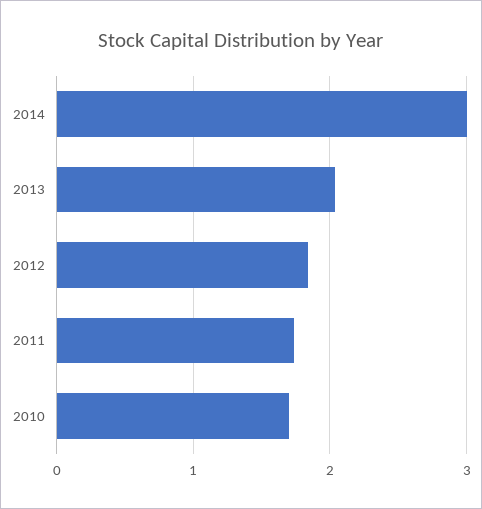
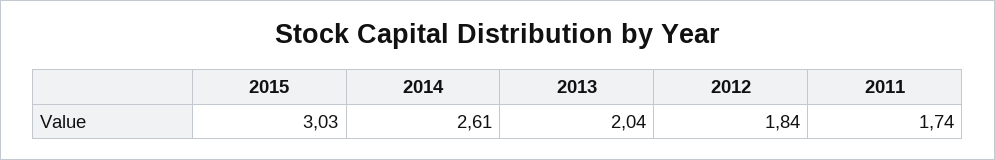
2014: 3 -> 2.61
2010: 1.7 -> none
2015: none -> 3.03

